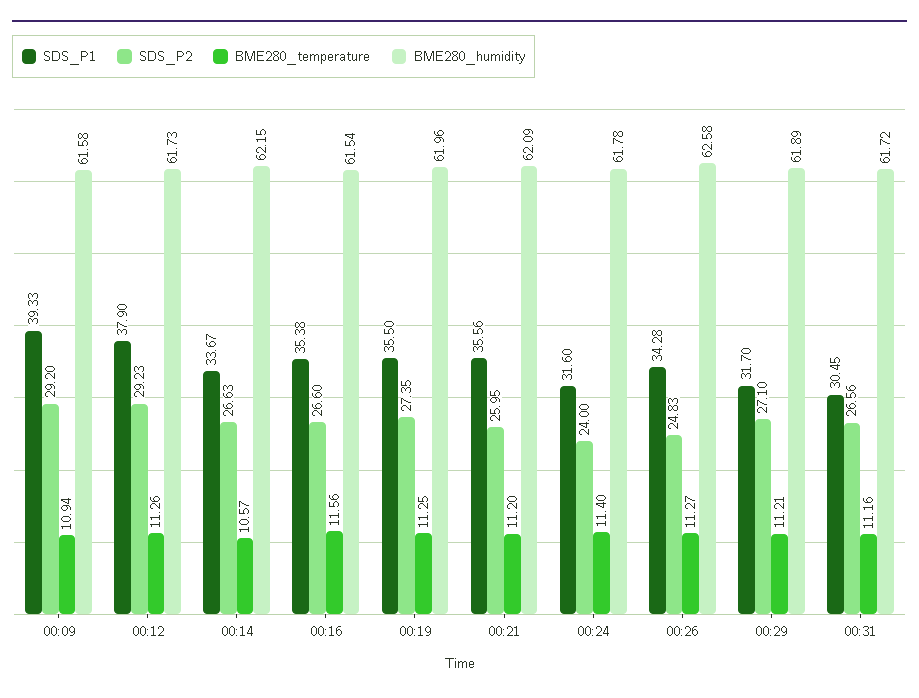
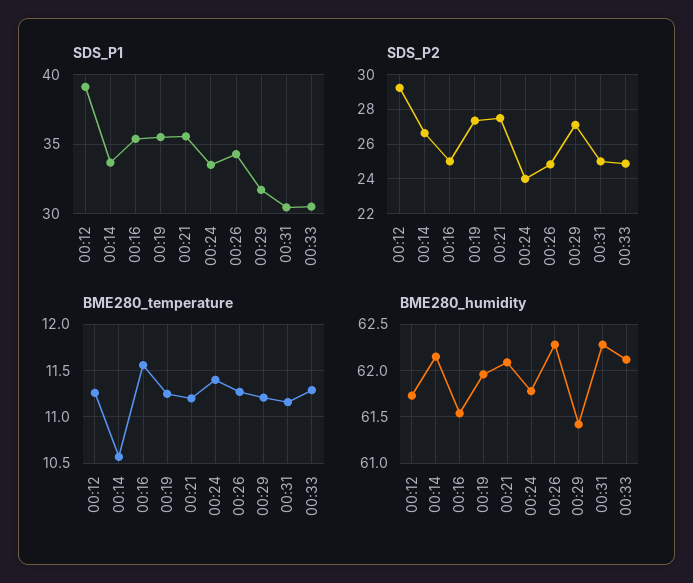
SDS_P1, 00:09: 39.33 -> none
SDS_P2, 00:09: 29.2 -> none
BME280_temperature, 00:09: 10.94 -> none
BME280_humidity, 00:09: 61.58 -> none
SDS_P1, 00:12: 37.9 -> 39
SDS_P2, 00:16: 26.6 -> 25
SDS_P2, 00:21: 25.95 -> 27.5
SDS_P1, 00:24: 31.6 -> 33.5
BME280_humidity, 00:26: 62.58 -> 62.3
BME280_humidity, 00:29: 61.89 -> 61.4
SDS_P2, 00:31: 26.56 -> 25
BME280_humidity, 00:31: 61.72 -> 62.3
SDS_P1, 00:33: none -> 30.5
SDS_P2, 00:33: none -> 25
BME280_temperature, 00:33: none -> 11.3
BME280_humidity, 00:33: none -> 62.1

